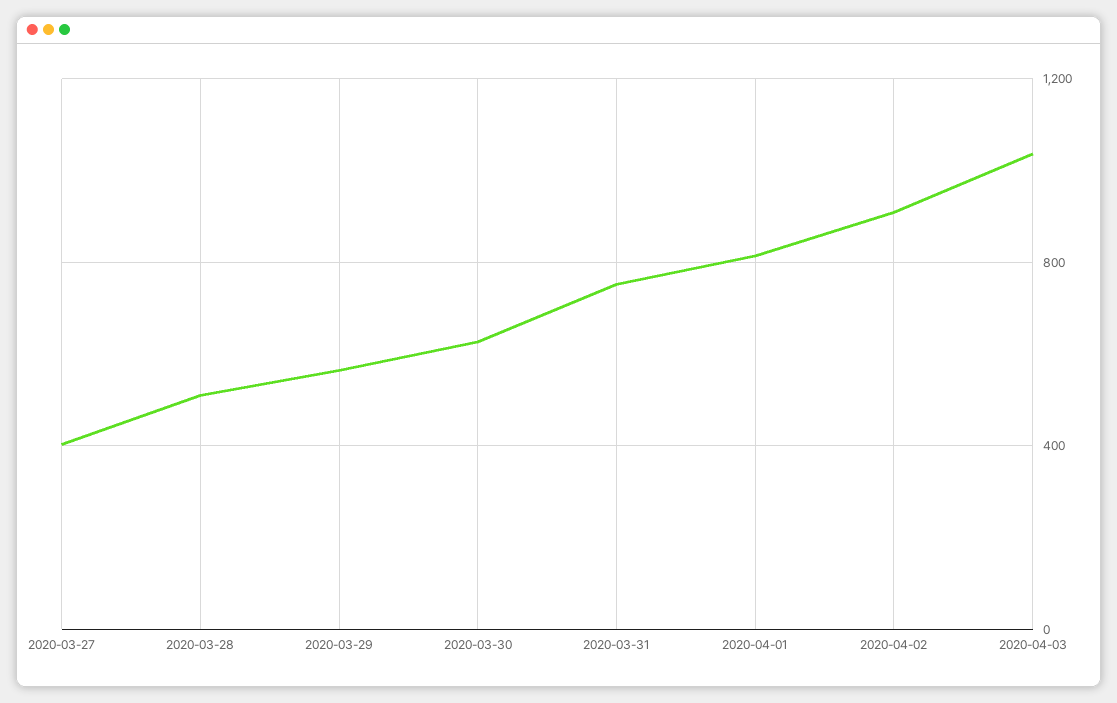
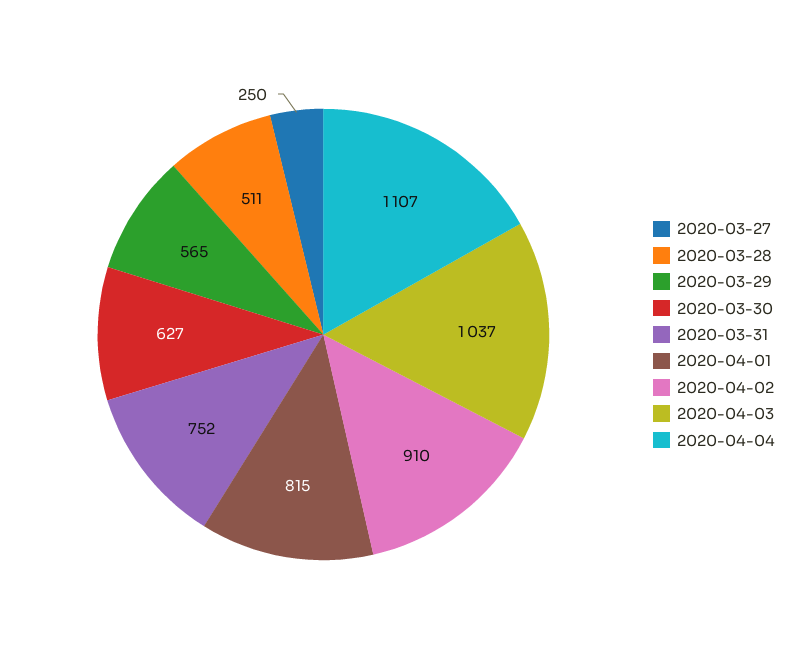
2020-03-27: 400 -> 250
2020-04-04: none -> 1107

